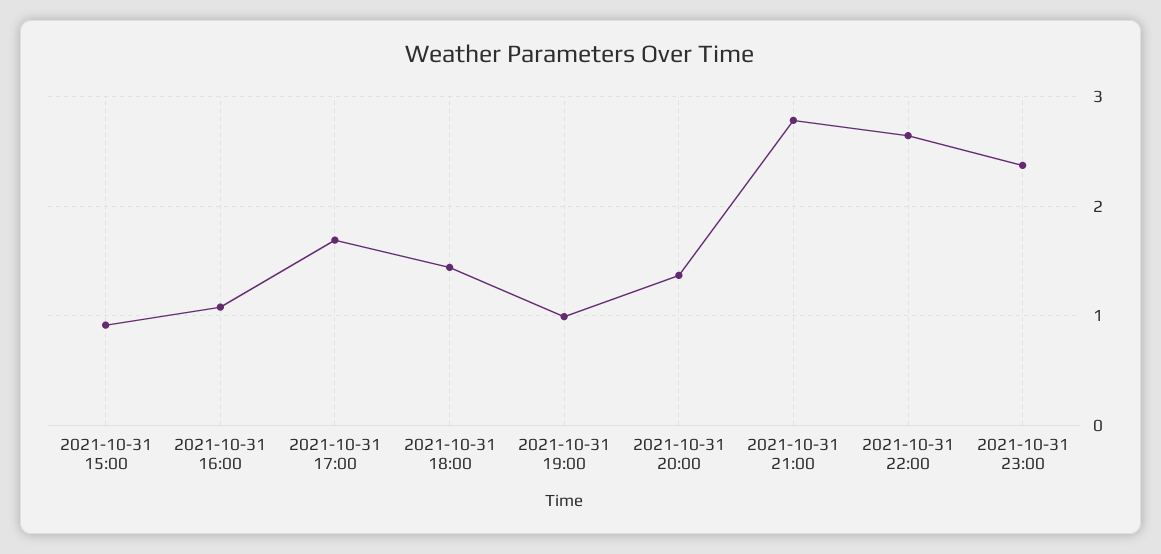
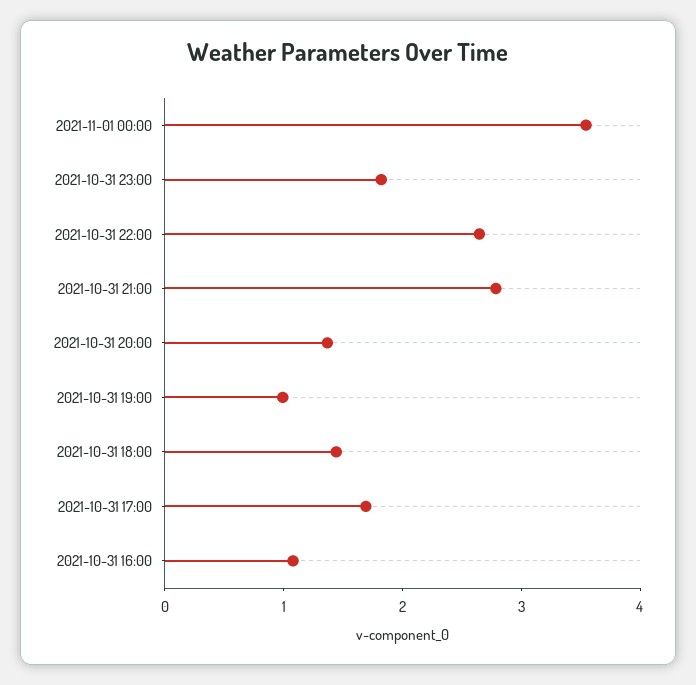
2021-10-31 15:00: 0.9 -> none
2021-10-31 23:00: 2.4 -> 1.8
2021-11-01 00:00: none -> 3.6

